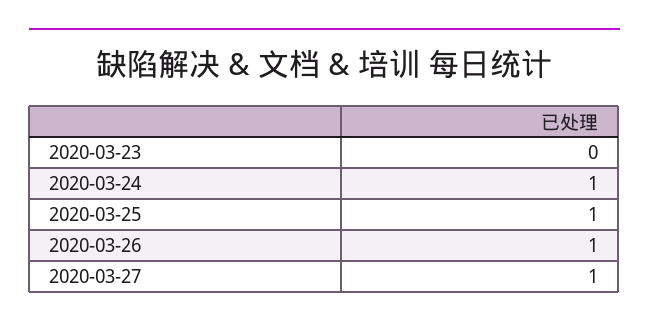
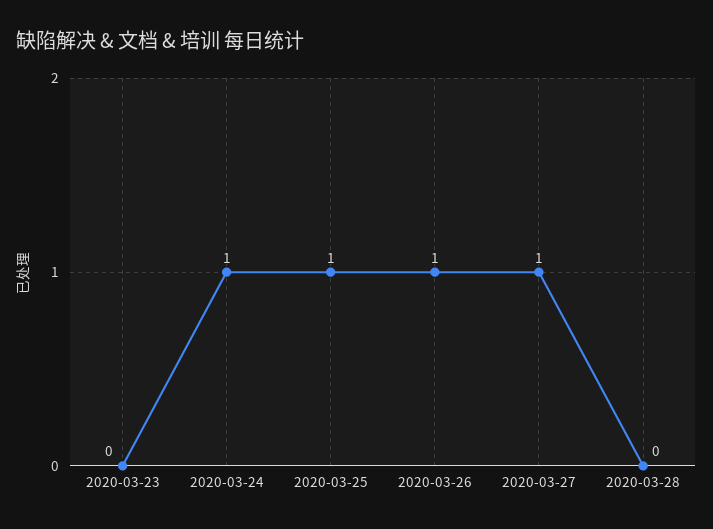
2020-03-28: none -> 0

